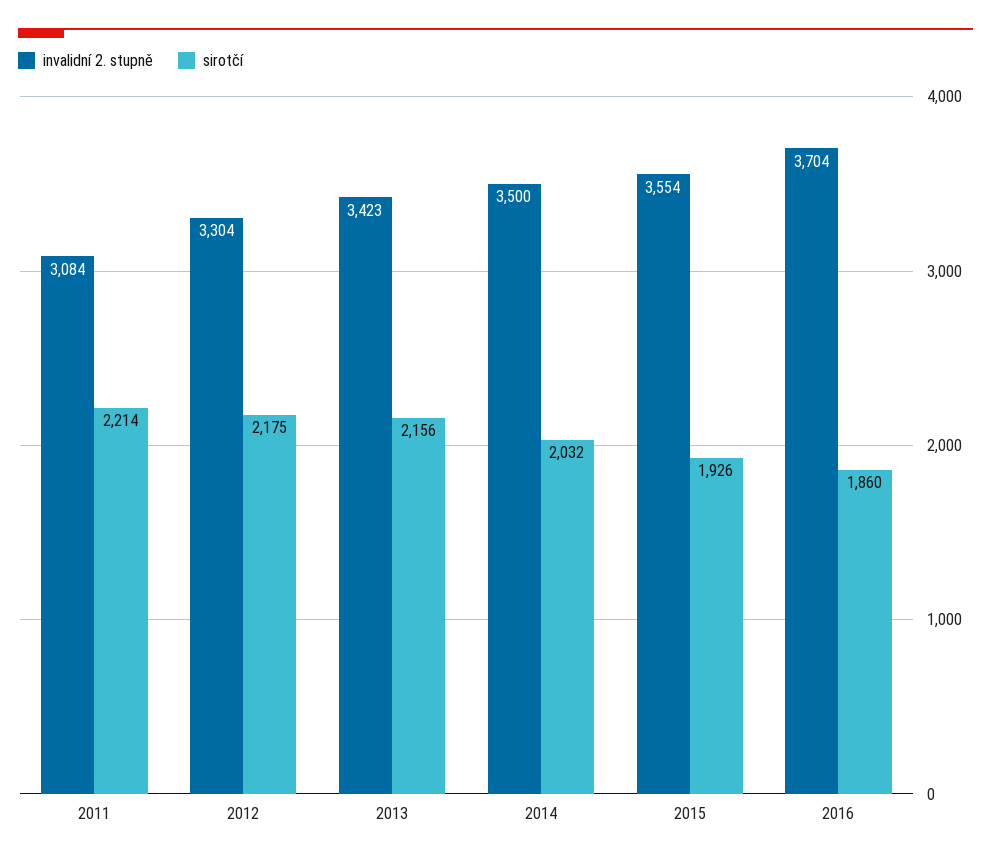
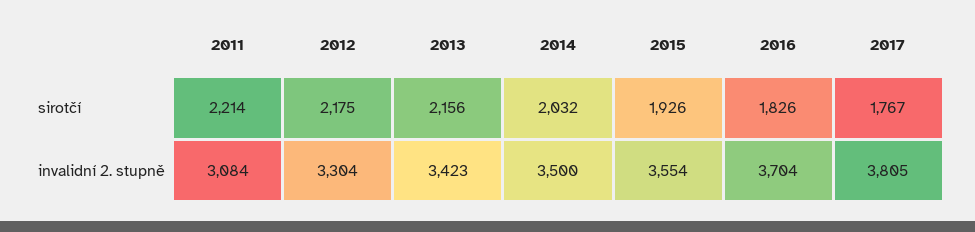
sirotčí, 2016: 1860 -> 1826
sirotčí, 2017: none -> 1767
invalidní 2. stupně, 2017: none -> 3805

